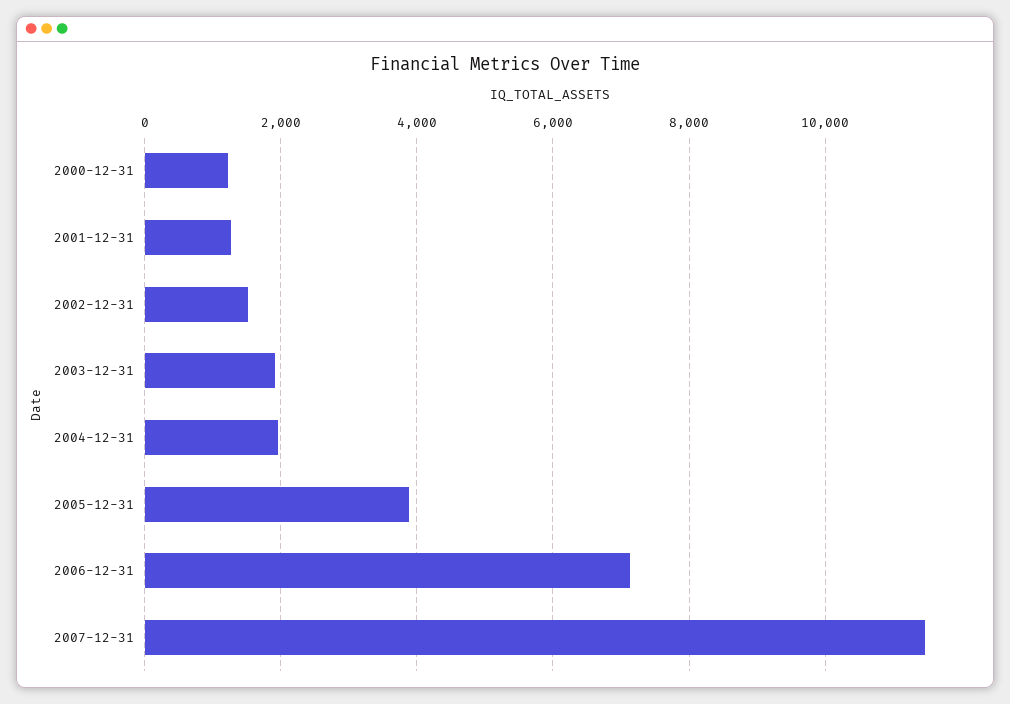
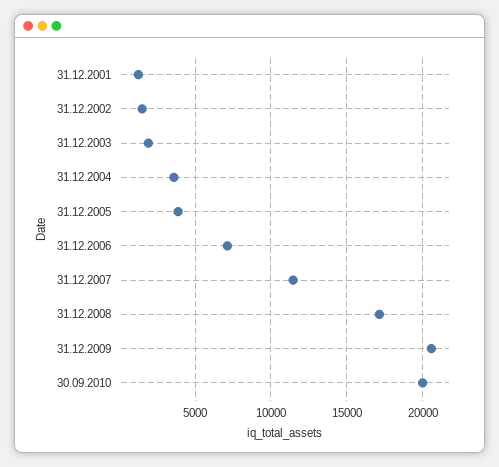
2000-12-31: 1200 -> none
2004-12-31: 2000 -> 3500
31.12.2008: none -> 17000
31.12.2009: none -> 20500
30.09.2010: none -> 20000

